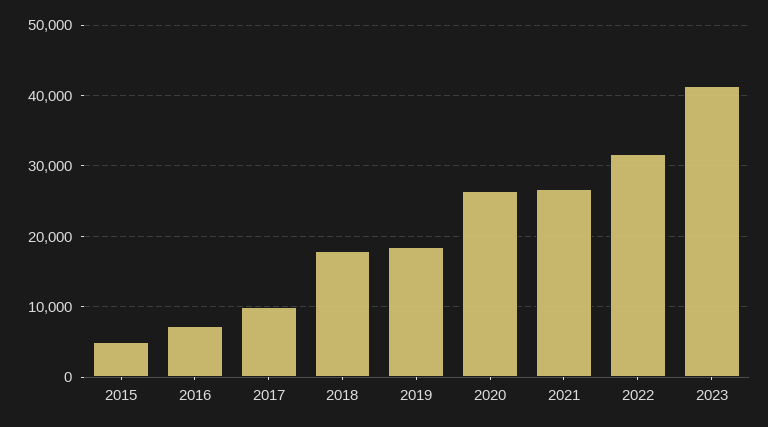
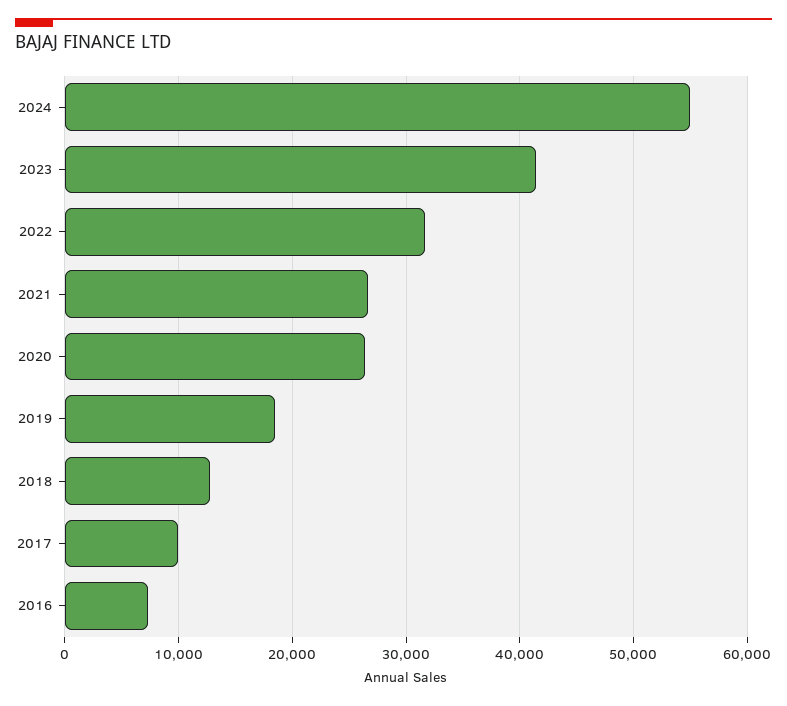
2015: 5000 -> none
2018: 18000 -> 13000
2024: none -> 55000

